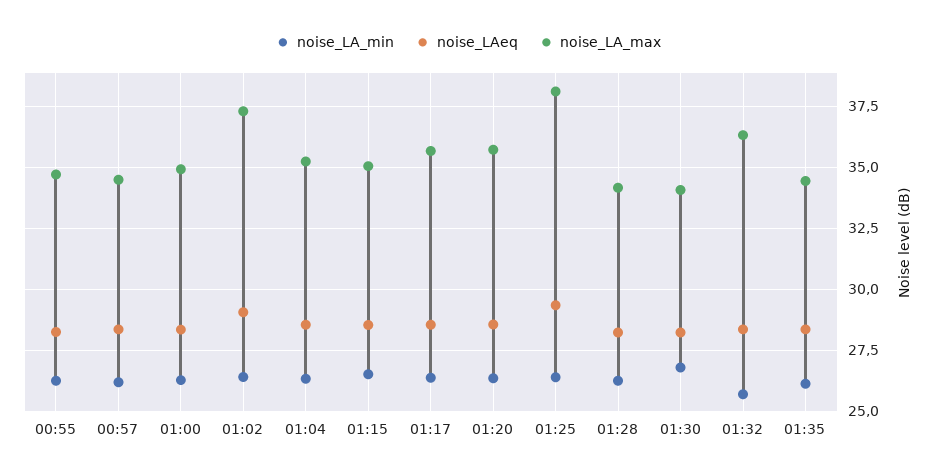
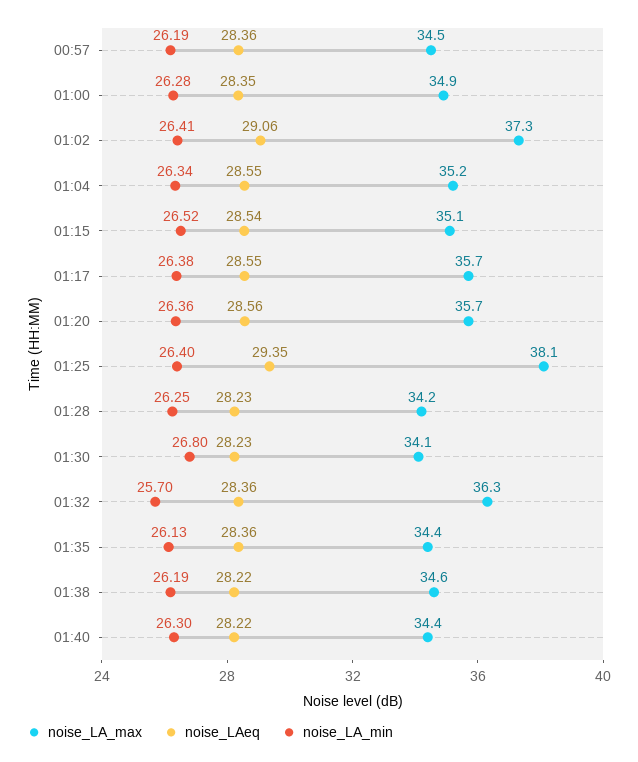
noise_LA_min, 00:55: 26.25 -> none
noise_LAeq, 00:55: 28.25 -> none
noise_LA_max, 00:55: 34.75 -> none
noise_LA_max, 01:38: none -> 34.6
noise_LAeq, 01:38: none -> 28.22
noise_LA_min, 01:38: none -> 26.19
noise_LA_max, 01:40: none -> 34.4
noise_LAeq, 01:40: none -> 28.22
noise_LA_min, 01:40: none -> 26.3

